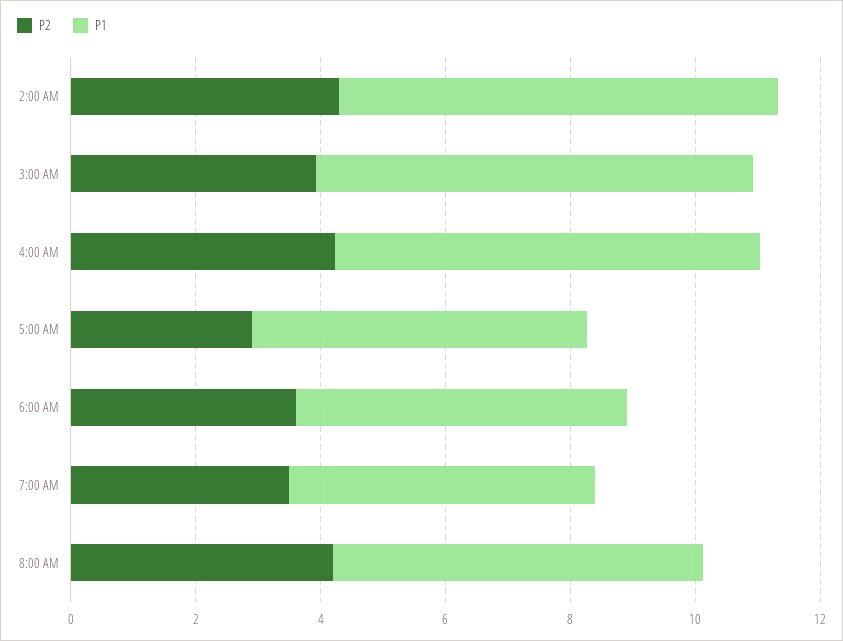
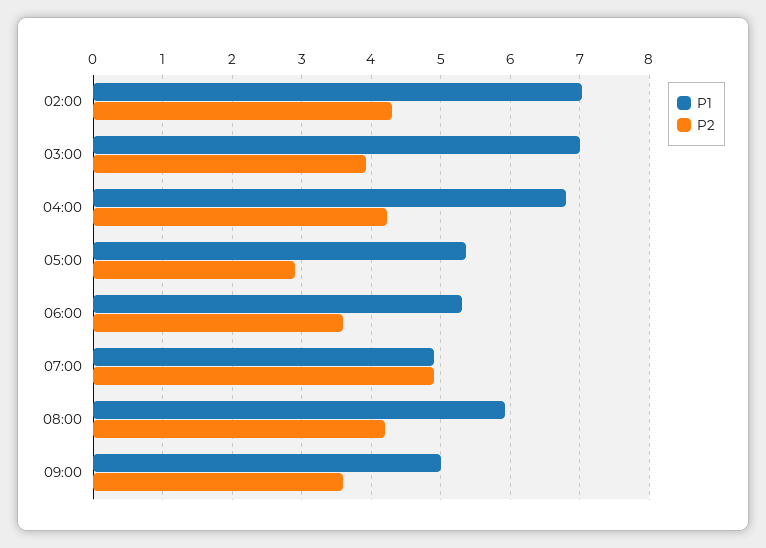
P2, 7:00 AM: 3.5 -> 4.9
P1, 09:00: none -> 5
P2, 09:00: none -> 3.6

